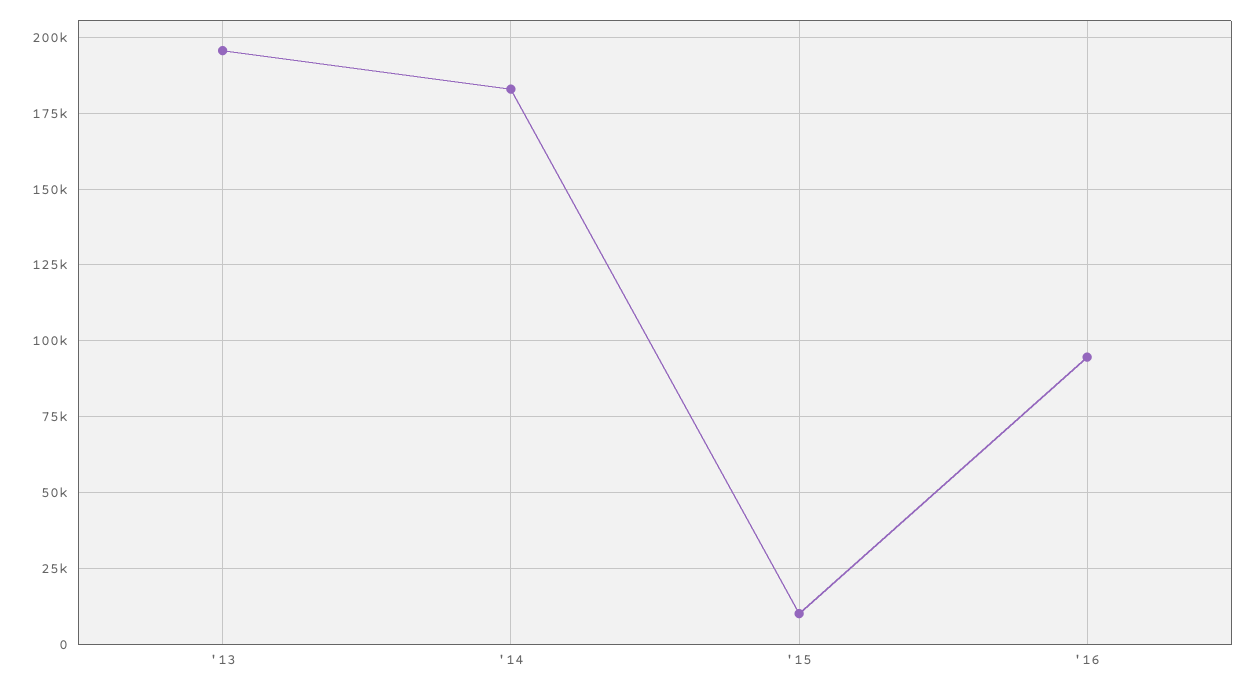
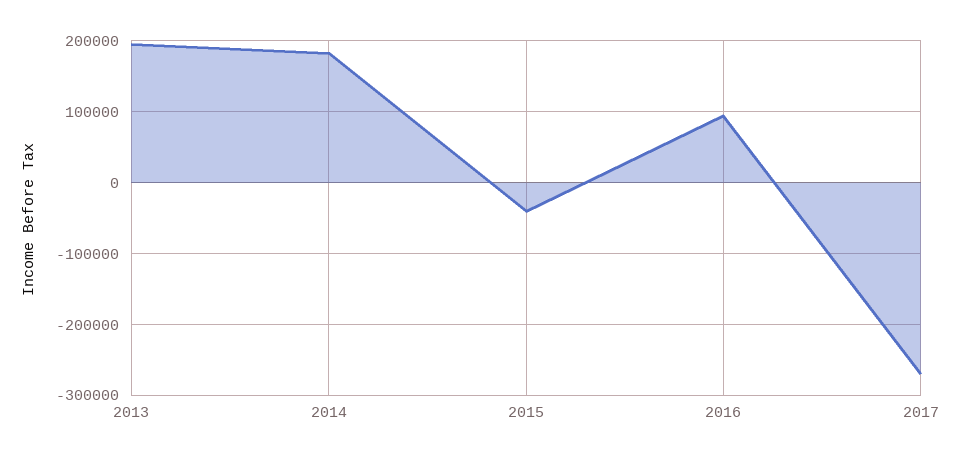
'15: 10000 -> -40000
2017: none -> -270000

